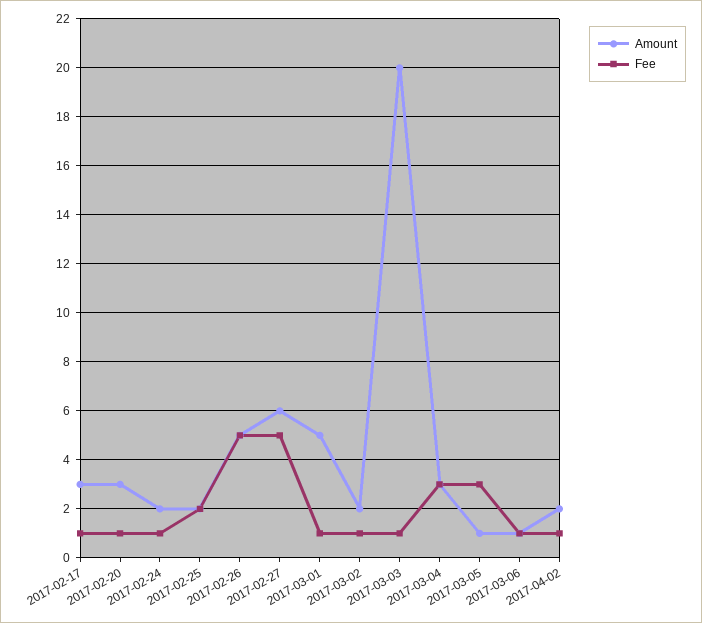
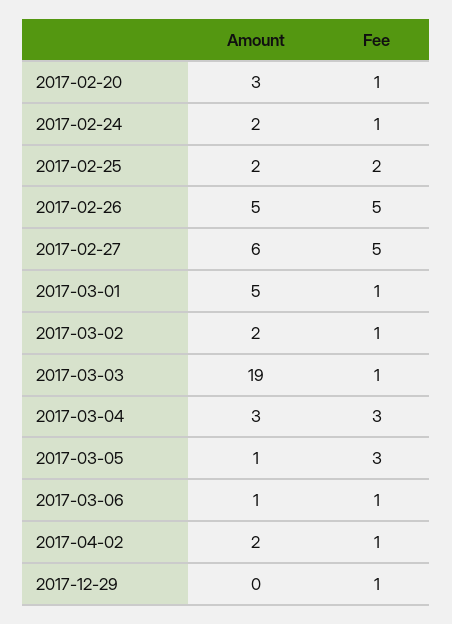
Amount, 2017-02-17: 3 -> none
Fee, 2017-02-17: 1 -> none
Amount, 2017-03-03: 20 -> 19
Amount, 2017-12-29: none -> 0
Fee, 2017-12-29: none -> 1

